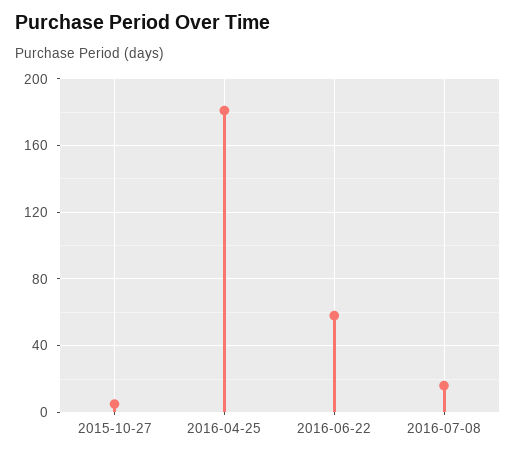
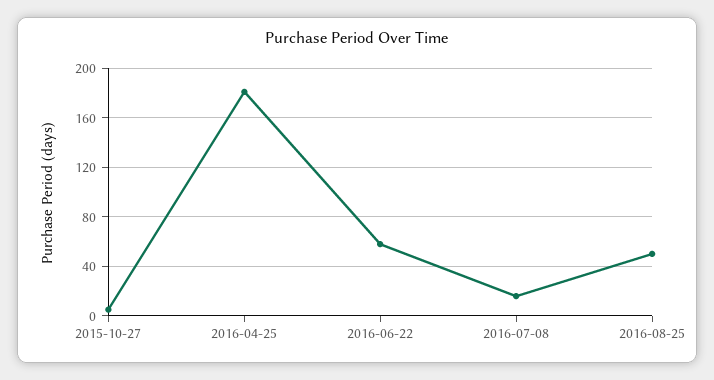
2016-08-25: none -> 50

